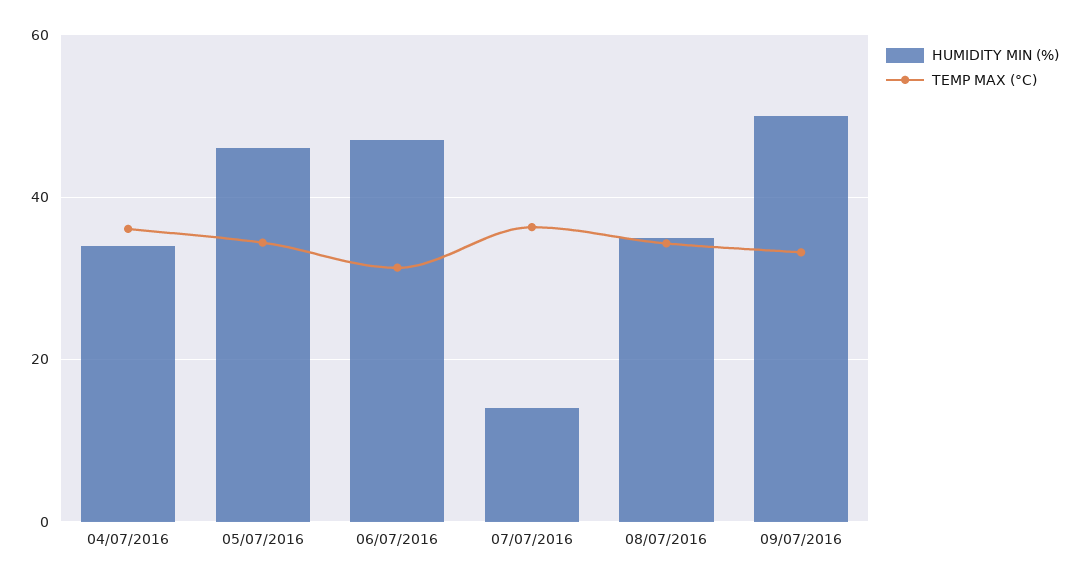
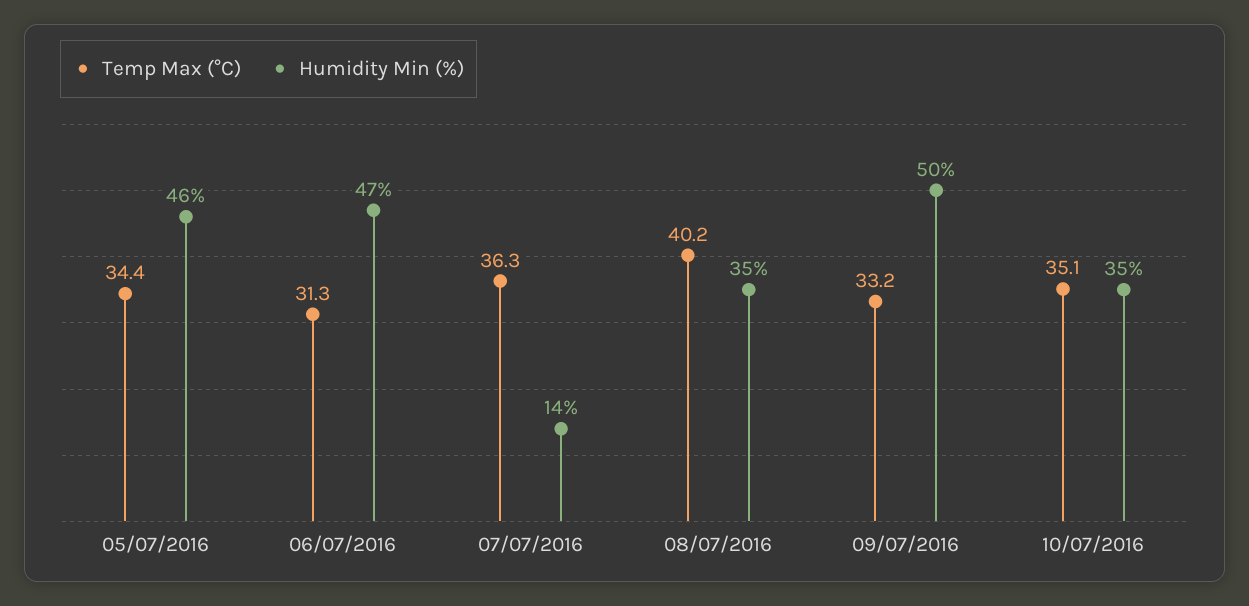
HUMIDITY MIN (%), 04/07/2016: 34 -> none
TEMP MAX (°C), 04/07/2016: 36 -> none
TEMP MAX (°C), 08/07/2016: 34 -> 40.2
TEMP MAX (°C), 10/07/2016: none -> 35.1
HUMIDITY MIN (%), 10/07/2016: none -> 35

